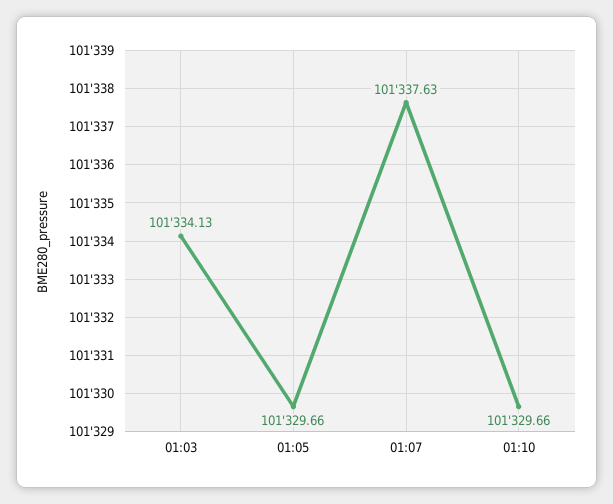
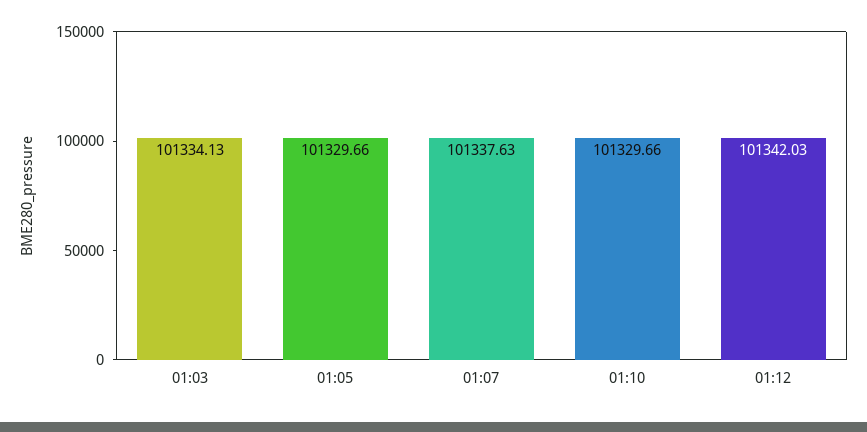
01:12: none -> 101342.03

